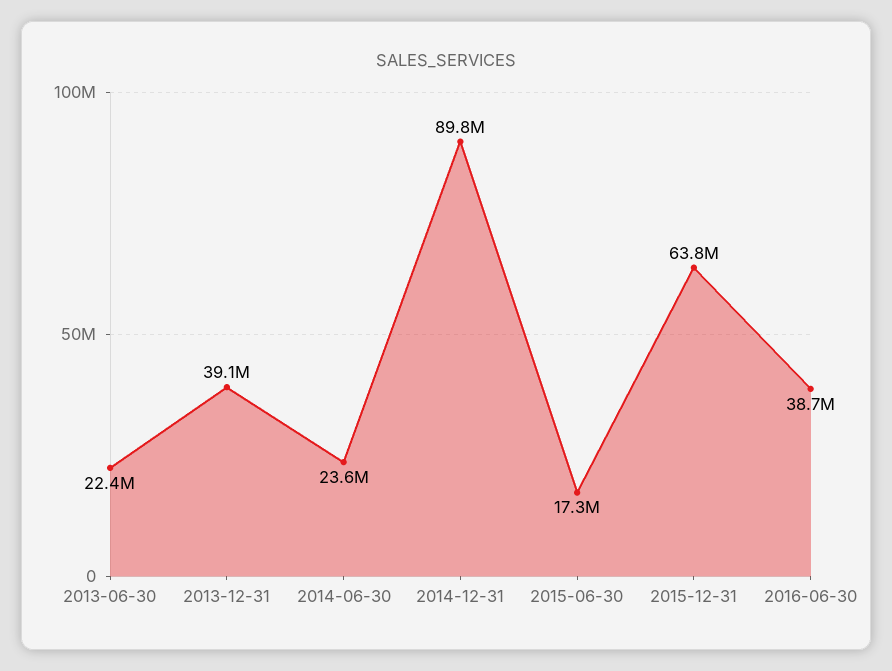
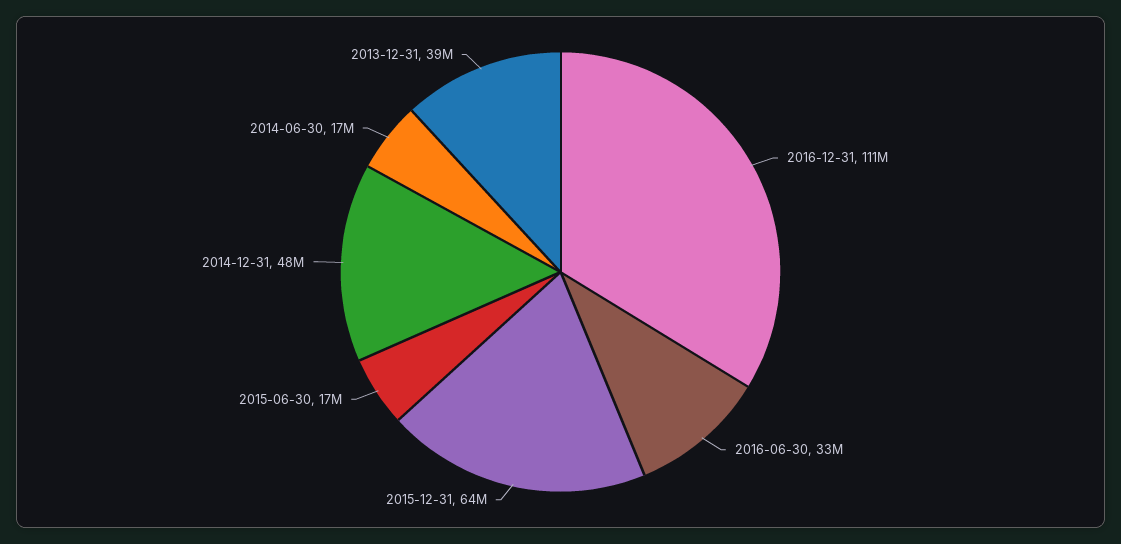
2013-06-30: 22400000 -> none
2014-06-30: 23600000 -> 17000000
2014-12-31: 89800000 -> 48000000
2016-06-30: 38700000 -> 33000000
2016-12-31: none -> 111000000

